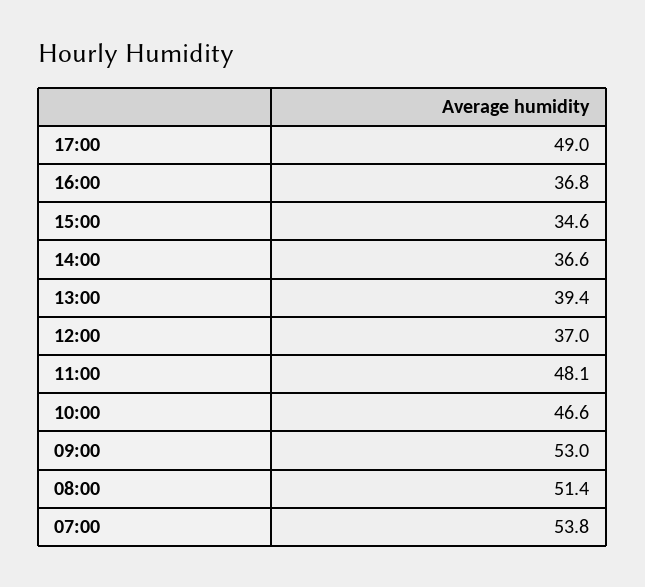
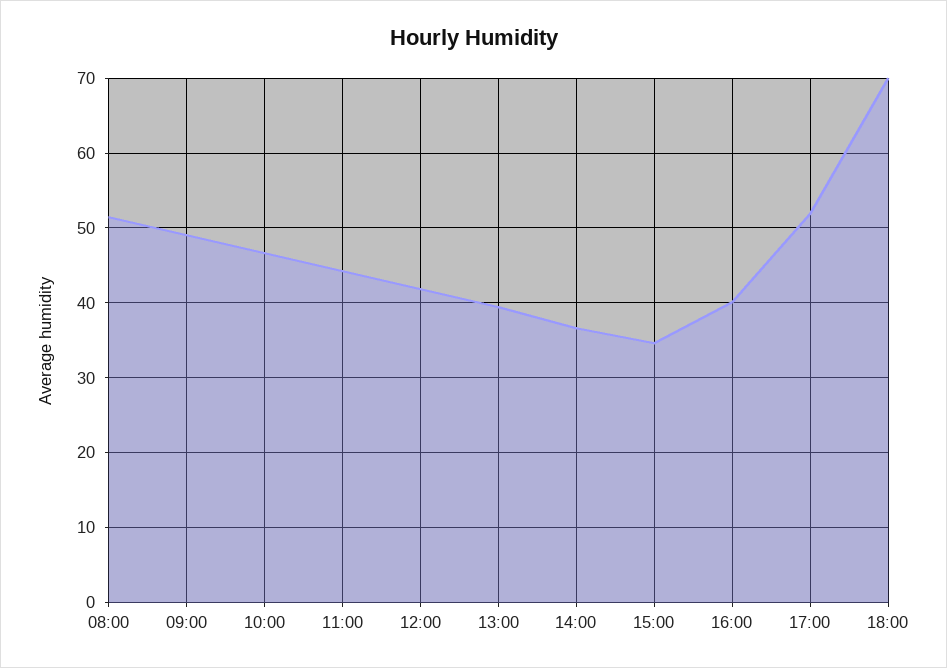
17:00: 49 -> 52
16:00: 36.8 -> 40
12:00: 37 -> 42
11:00: 48.1 -> 44
09:00: 53 -> 49
07:00: 53.8 -> none
18:00: none -> 70

